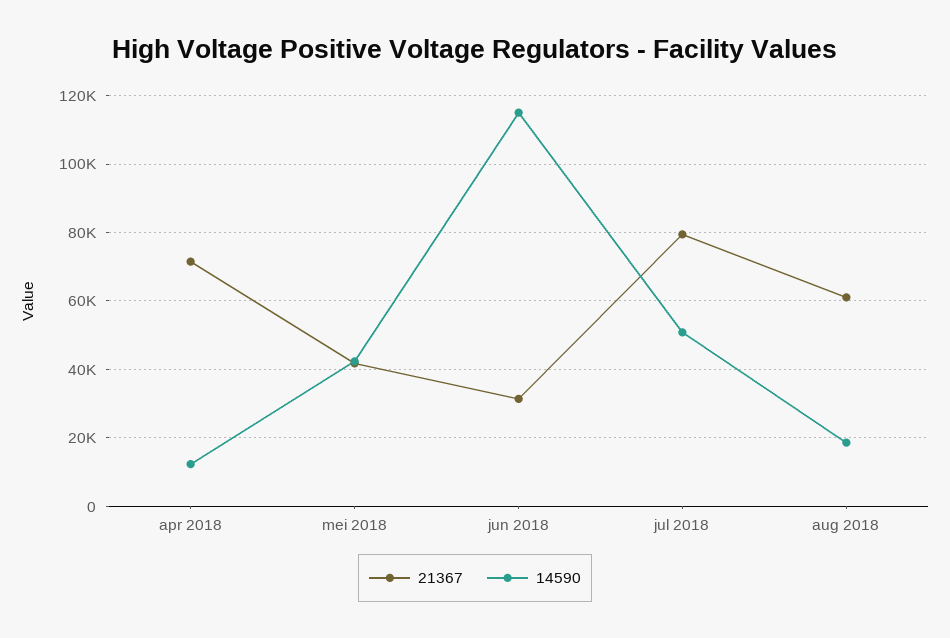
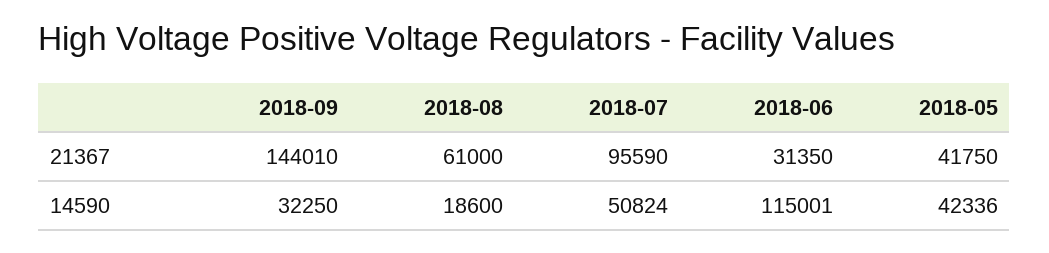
21367, apr 2018: 72000 -> none
14590, apr 2018: 12000 -> none
21367, jul 2018: 80000 -> 95590
21367, 2018-09: none -> 144010
14590, 2018-09: none -> 32250

